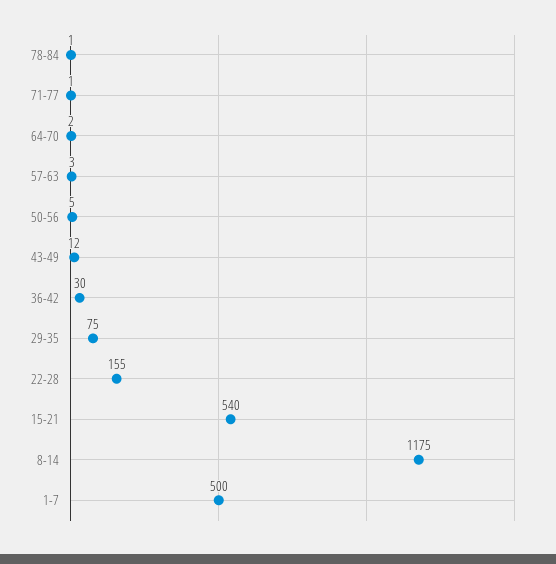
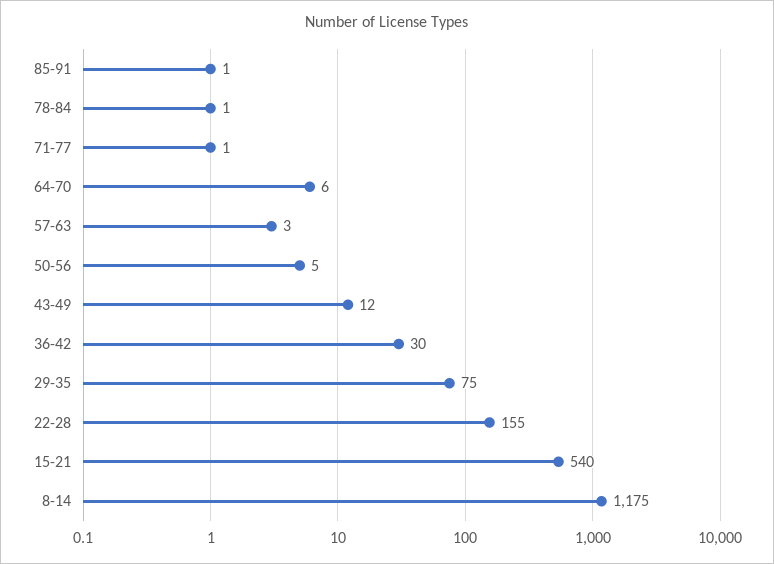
64-70: 2 -> 6
1-7: 500 -> none
85-91: none -> 1

